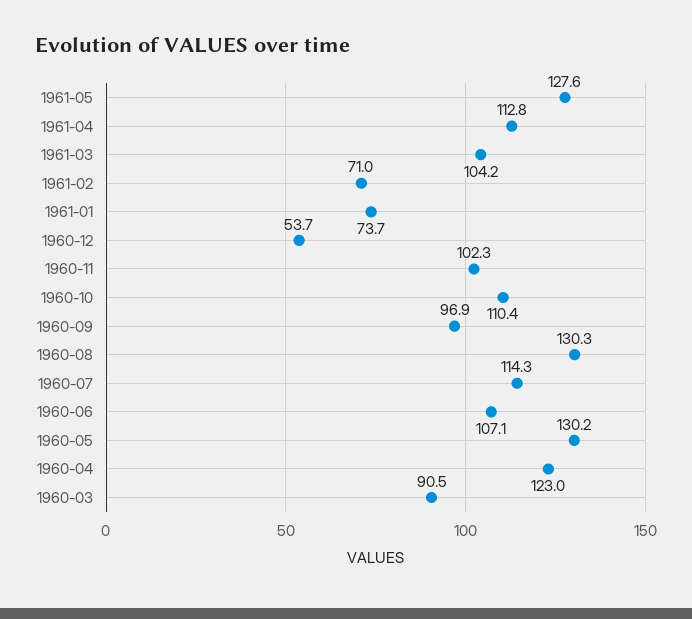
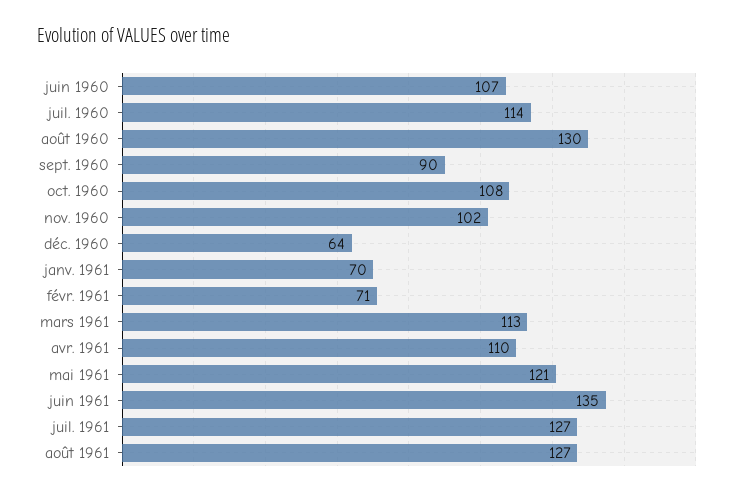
1961-05: 127.6 -> 121
1961-04: 112.8 -> 110
1961-03: 104.2 -> 113
1961-01: 73.7 -> 70
1960-12: 53.7 -> 64
1960-10: 110.4 -> 108
1960-09: 96.9 -> 90
1960-05: 130.2 -> none
1960-04: 123 -> none
1960-03: 90.5 -> none
juin 1961: none -> 135
juil. 1961: none -> 127
août 1961: none -> 127

